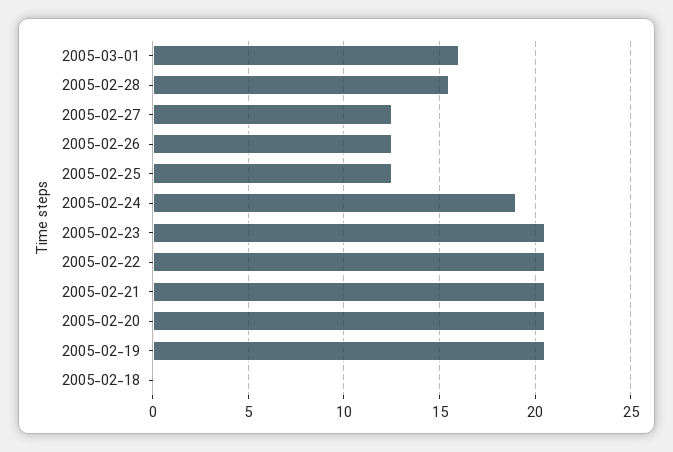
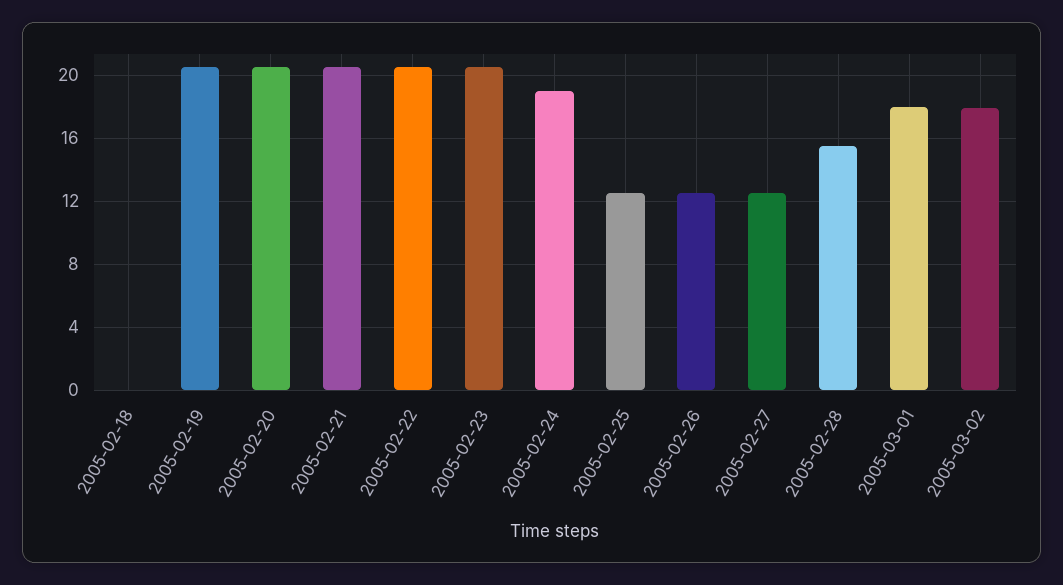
2005-03-01: 16 -> 18
2005-03-02: none -> 18

